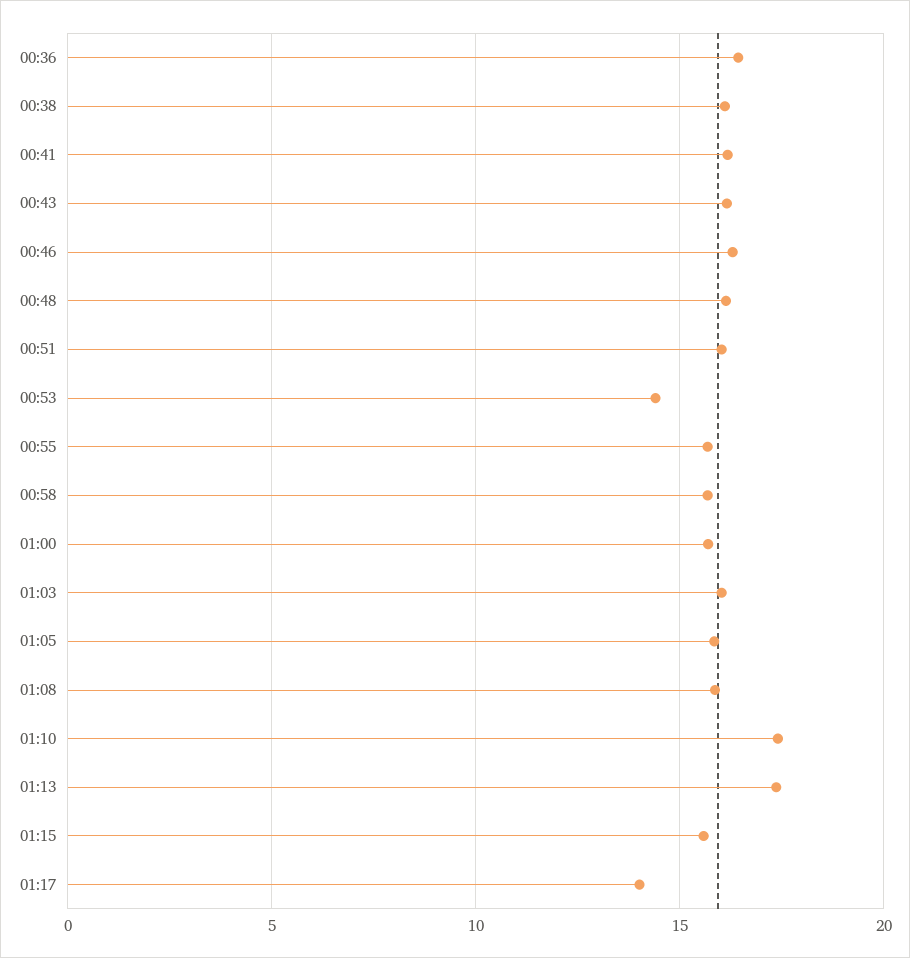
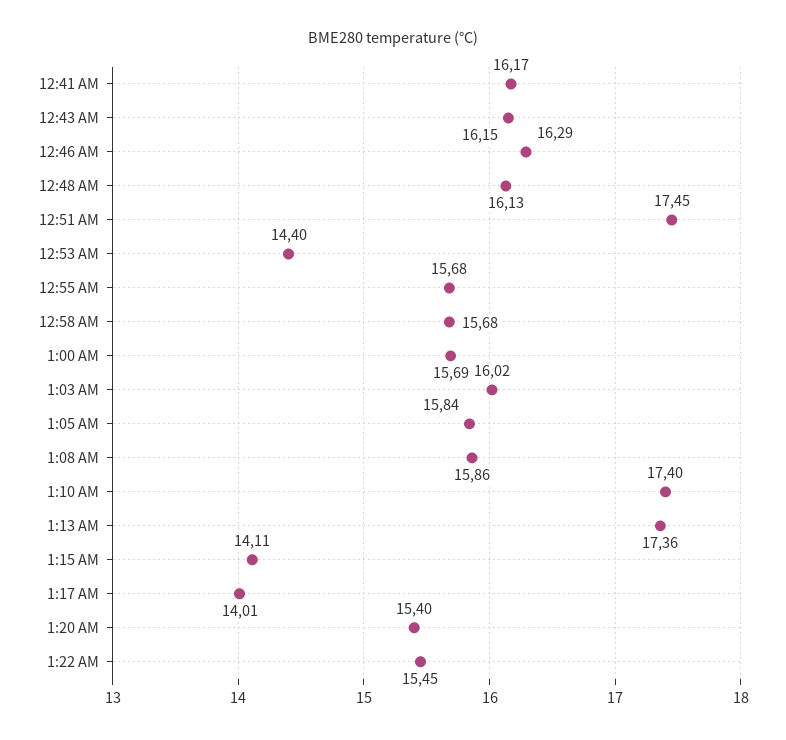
00:36: 16.5 -> none
00:38: 16 -> none
00:51: 16 -> 17.45
01:15: 15.5 -> 14.11
1:20 AM: none -> 15.4
1:22 AM: none -> 15.45

